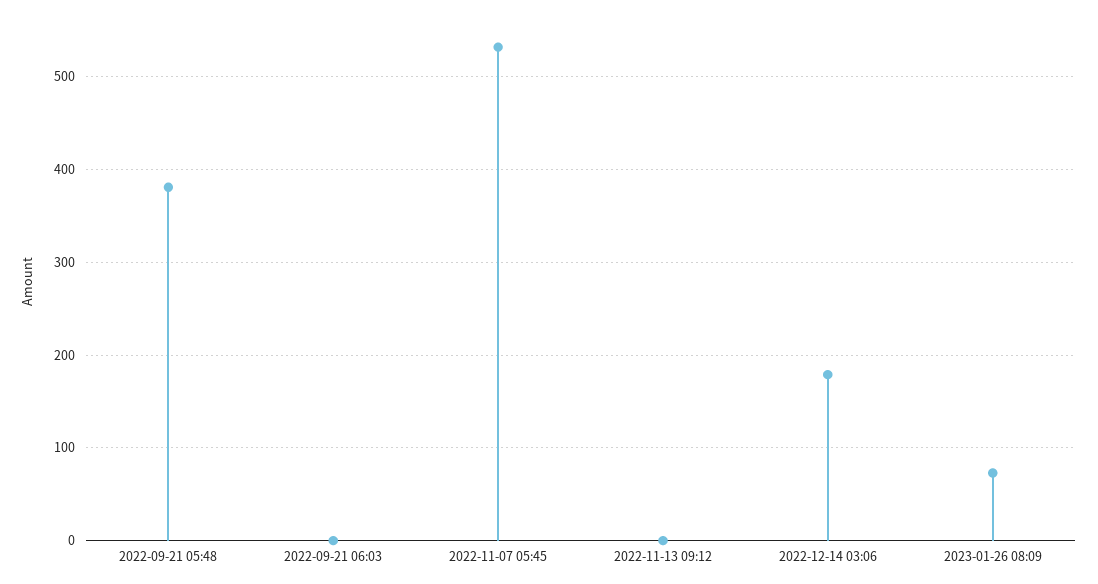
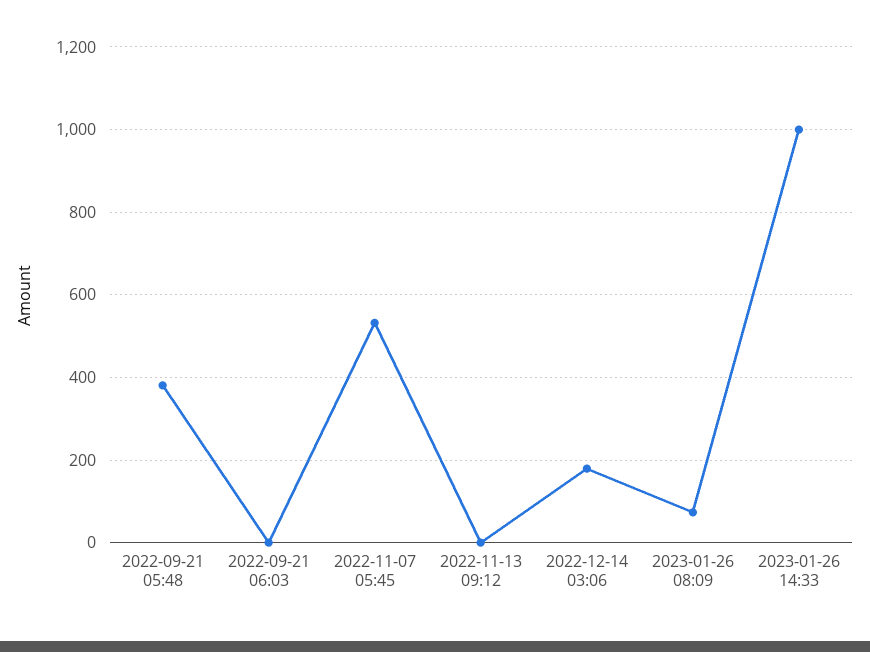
2023-01-26 14:33: none -> 1000

